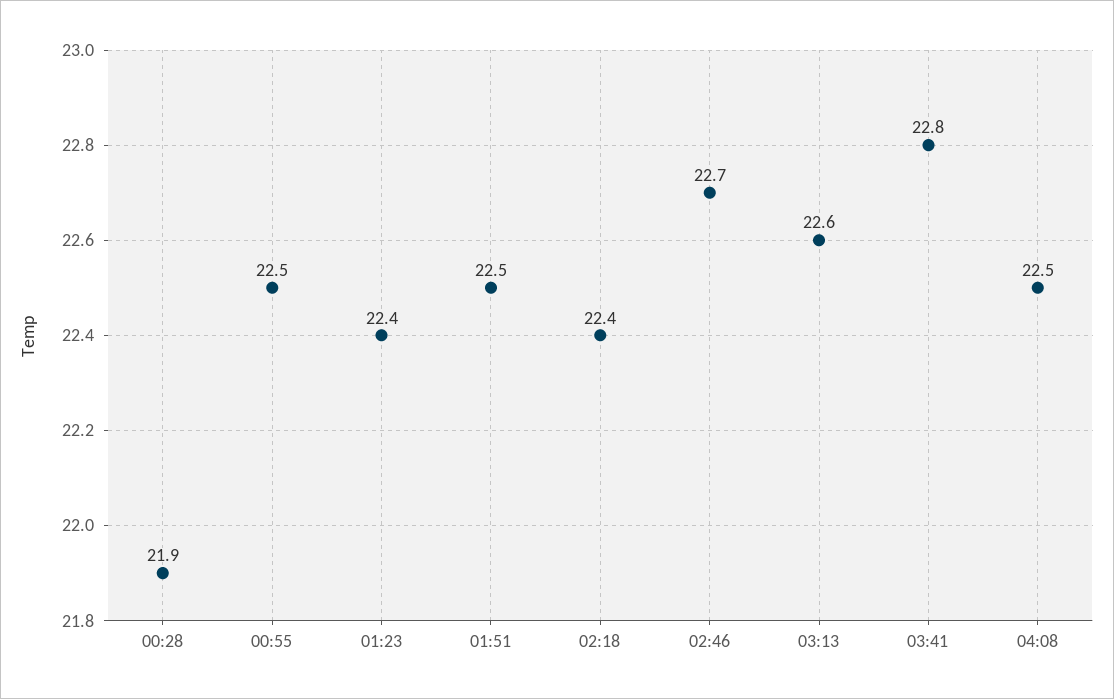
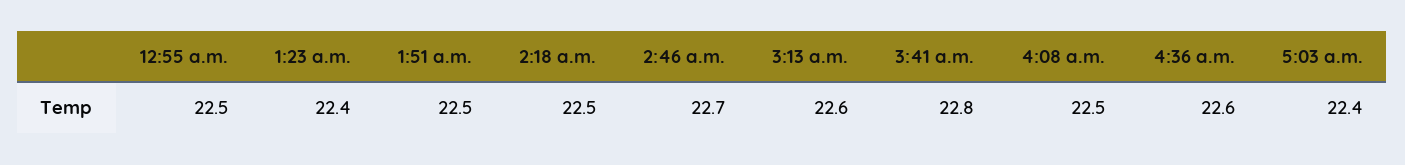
00:28: 21.9 -> none
02:18: 22.4 -> 22.5
4:36 a.m.: none -> 22.6
5:03 a.m.: none -> 22.4

